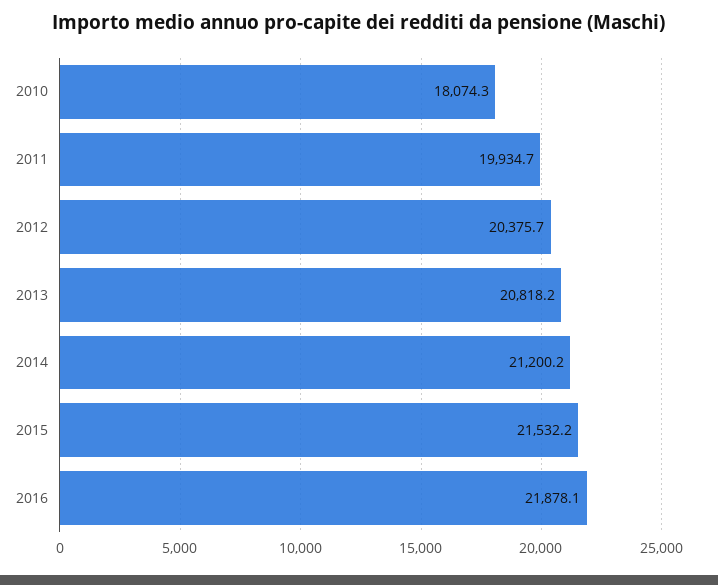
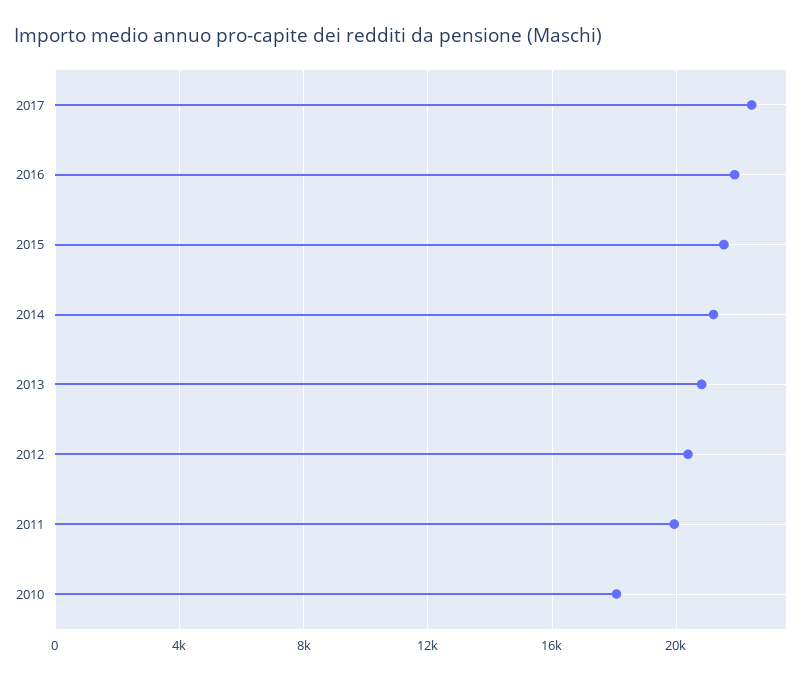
2017: none -> 22500

